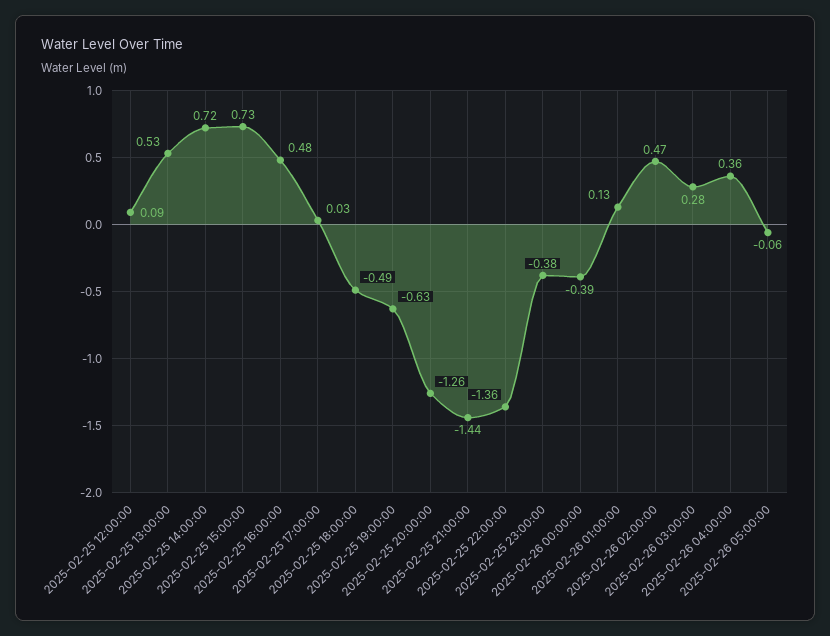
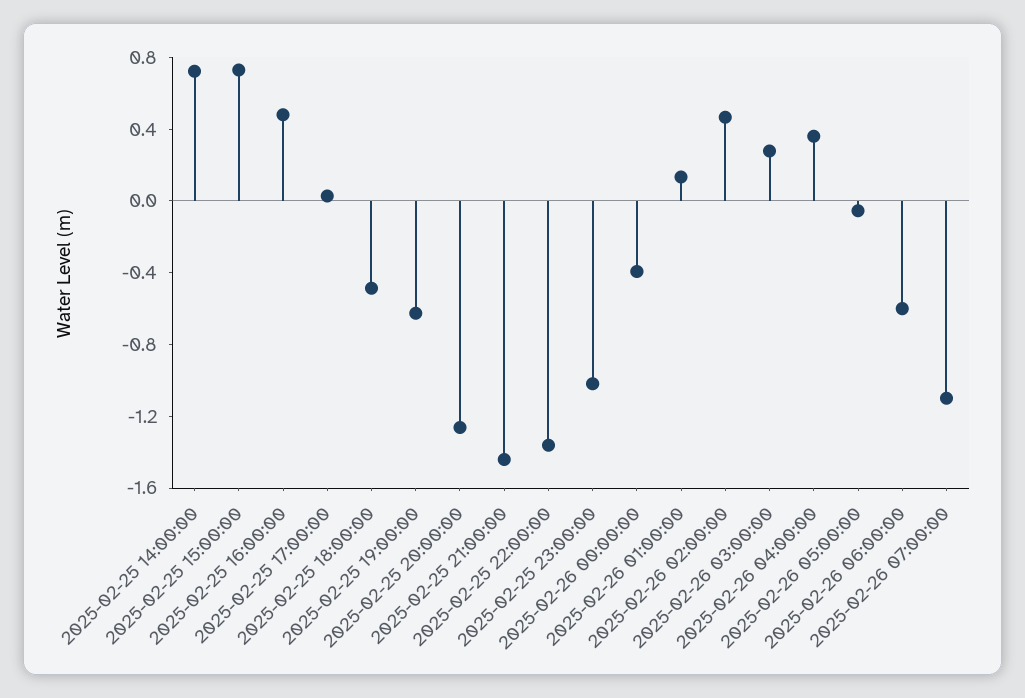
2025-02-25 12:00:00: 0.09 -> none
2025-02-25 13:00:00: 0.53 -> none
2025-02-25 23:00:00: -0.38 -> -1
2025-02-26 06:00:00: none -> -0.6
2025-02-26 07:00:00: none -> -1.1

